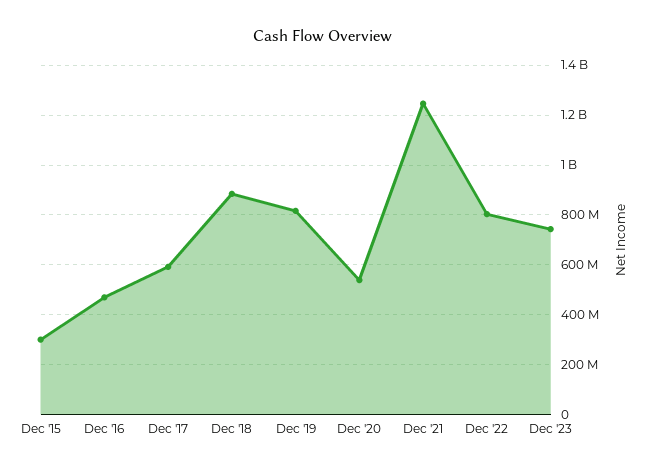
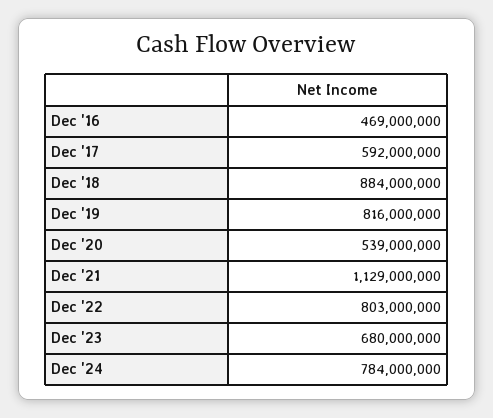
Dec '15: 300000000 -> none
Dec '21: 1250000000 -> 1129000000
Dec '23: 750000000 -> 680000000
Dec '24: none -> 784000000

